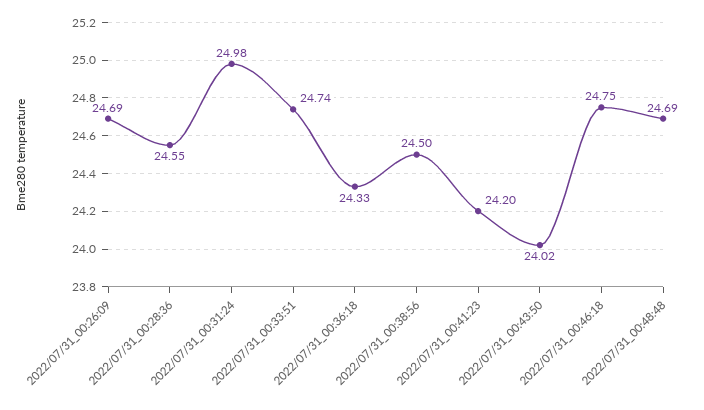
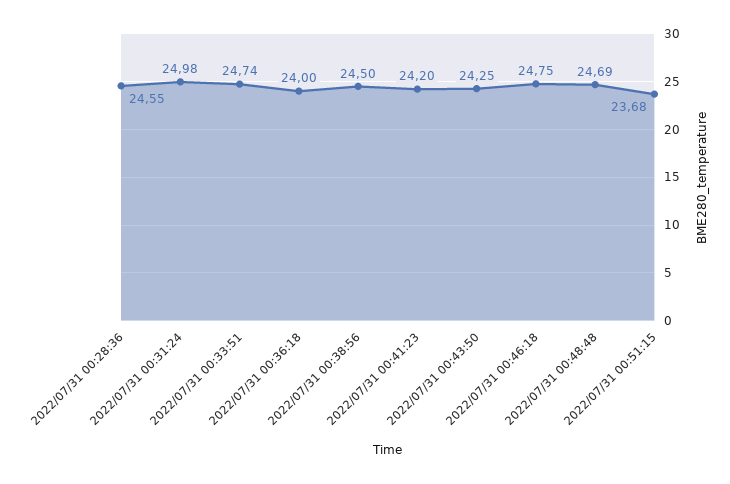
2022/07/31_00:26:09: 24.69 -> none
2022/07/31_00:36:18: 24.33 -> 24
2022/07/31_00:43:50: 24.02 -> 24.25
2022/07/31 00:51:15: none -> 23.68

